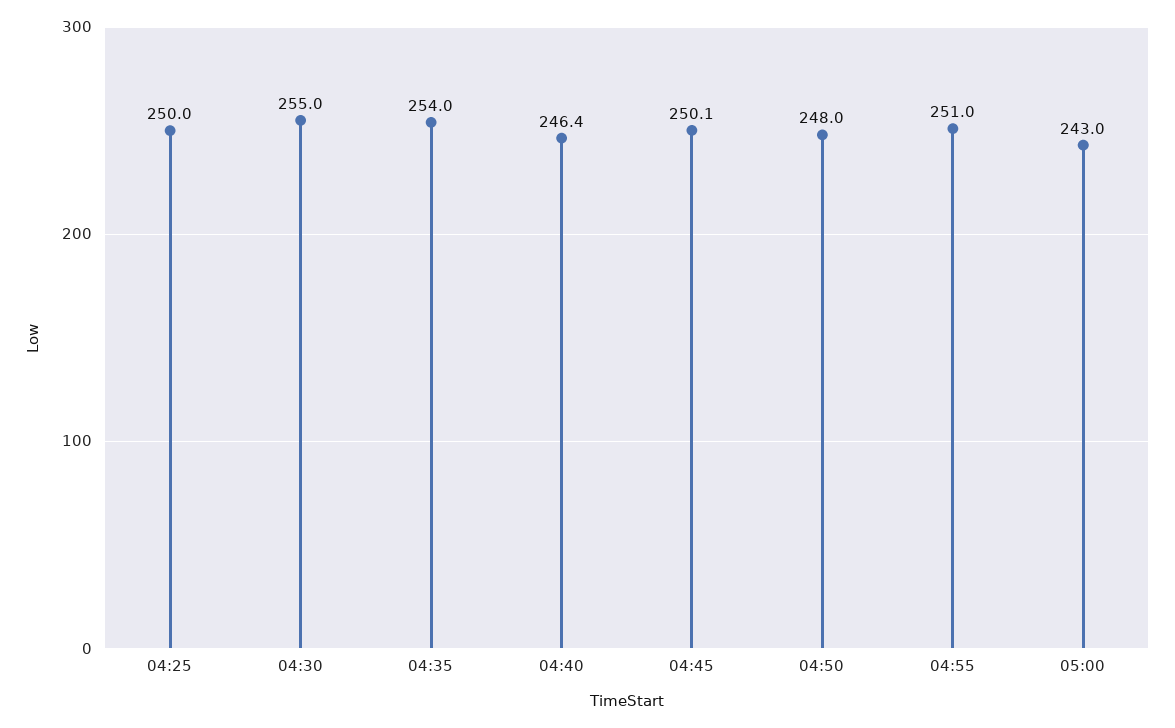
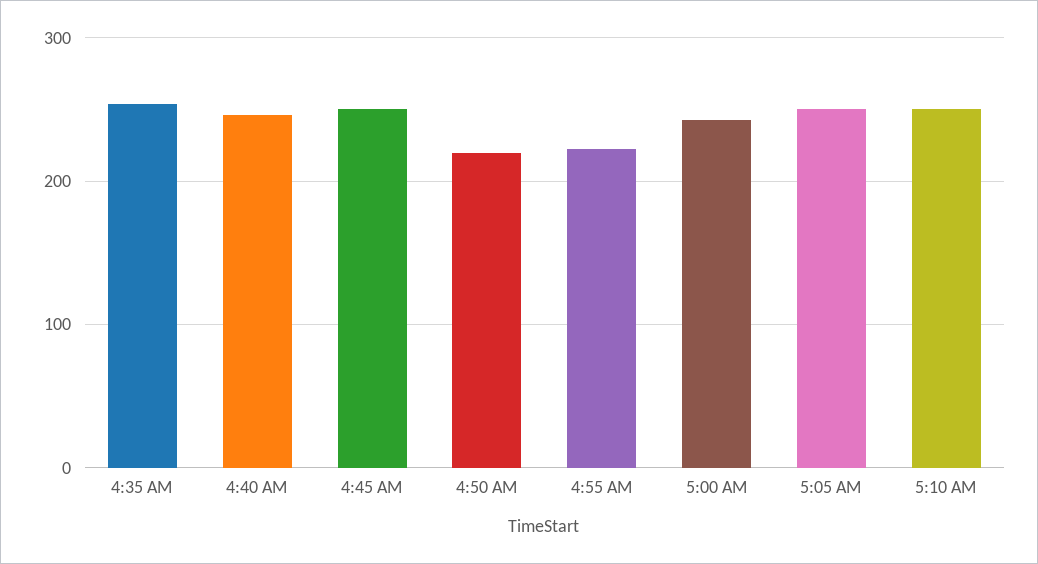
04:25: 250 -> none
04:30: 255 -> none
04:50: 248 -> 220
04:55: 251 -> 220
5:05 AM: none -> 250
5:10 AM: none -> 250

